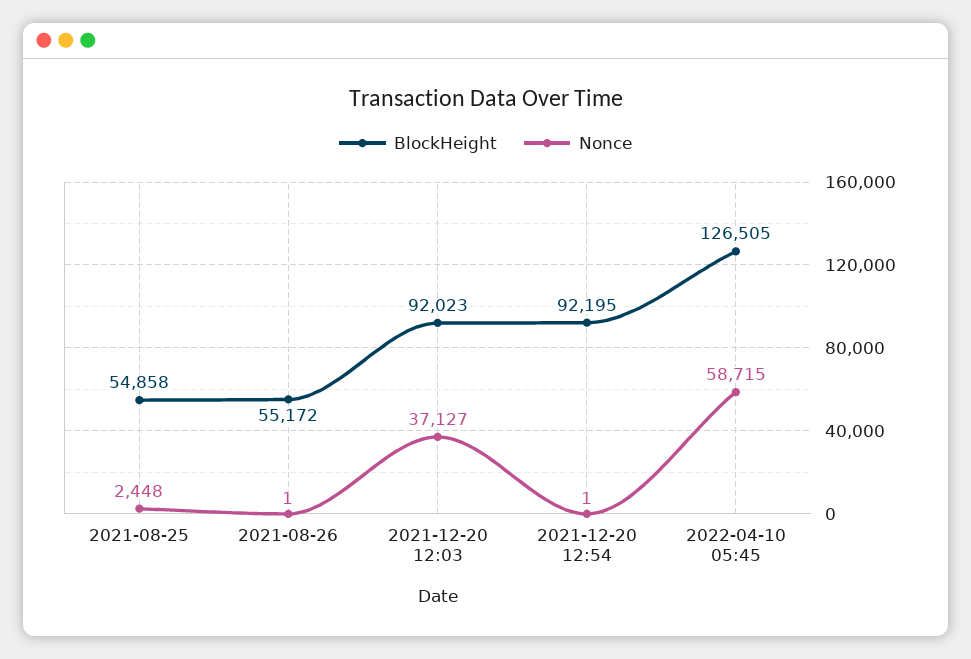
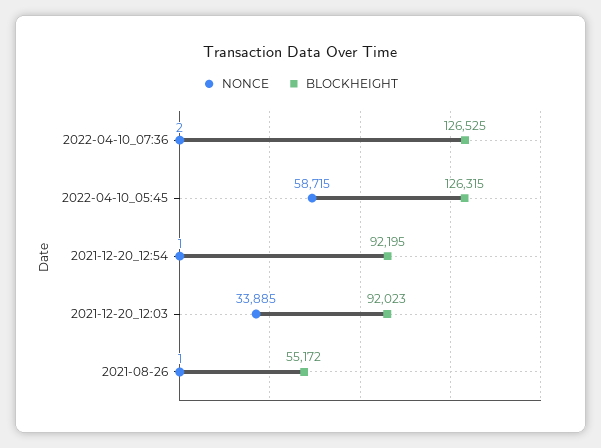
BlockHeight, 2021-08-25: 54858 -> none
Nonce, 2021-08-25: 2448 -> none
Nonce, 2021-12-20 12:03: 37127 -> 33885
BlockHeight, 2022-04-10 05:45: 126505 -> 126315
Nonce, 2022-04-10_07:36: none -> 2
BlockHeight, 2022-04-10_07:36: none -> 126525

